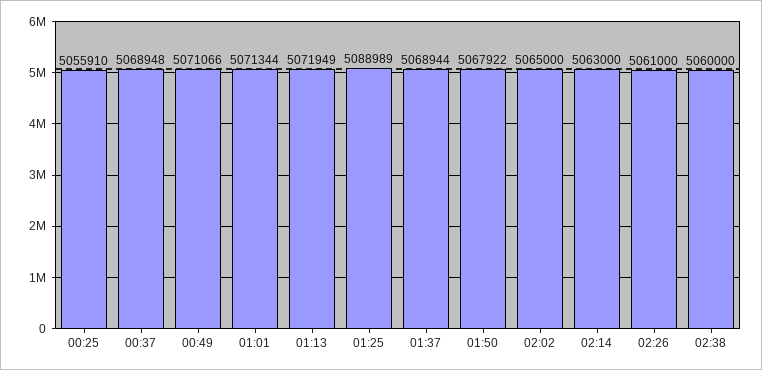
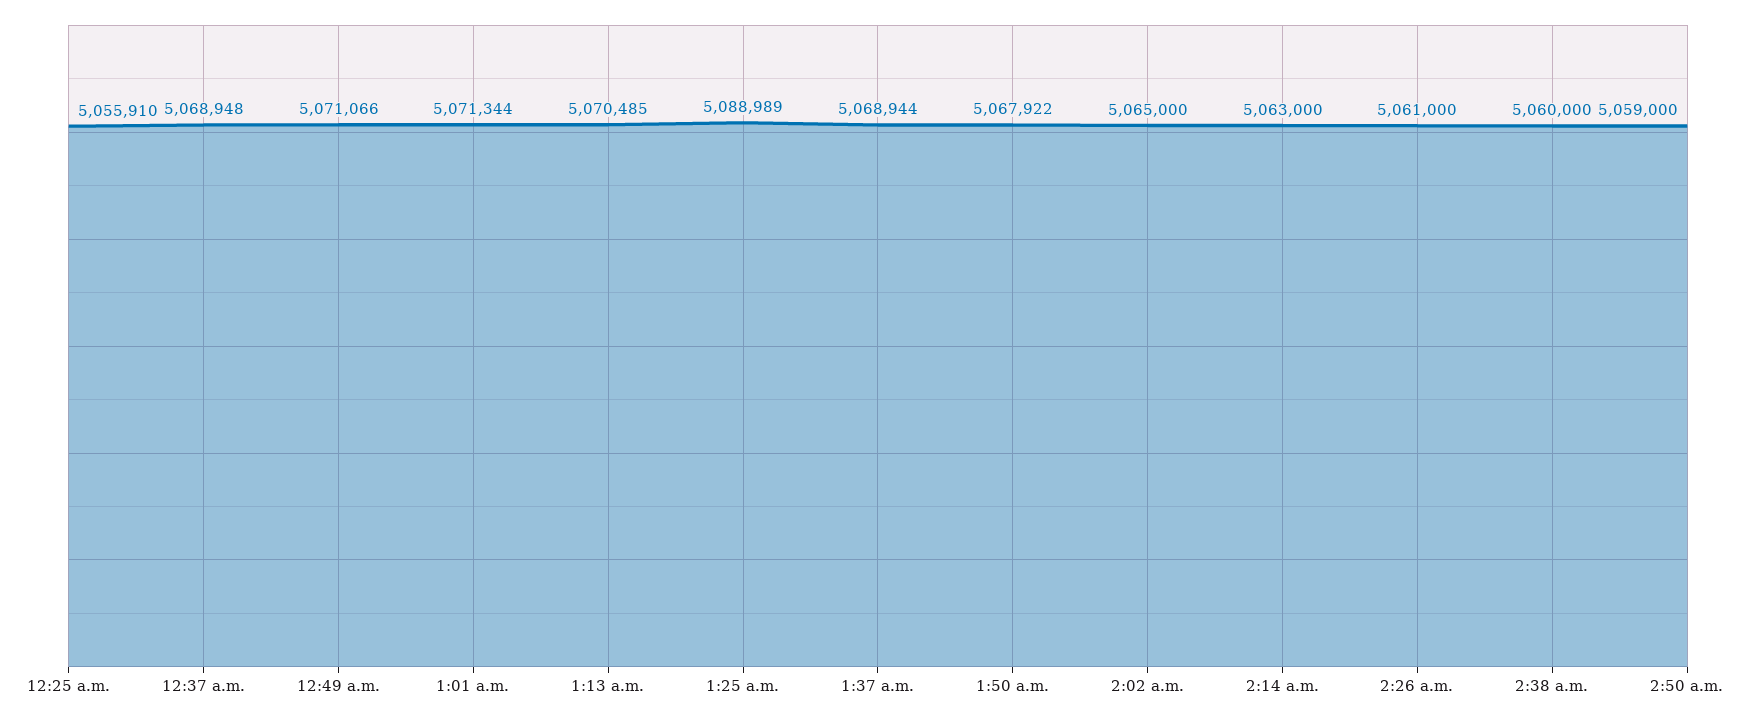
01:13: 5071949 -> 5070485
2:50 a.m.: none -> 5059000

